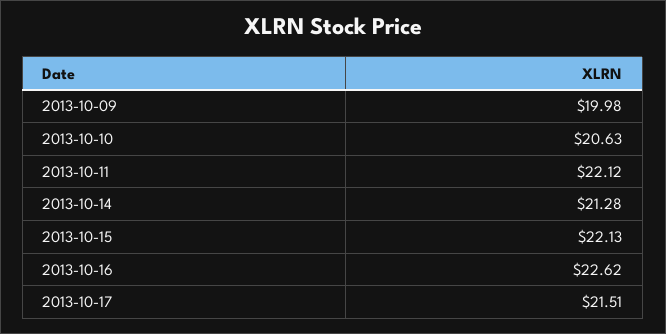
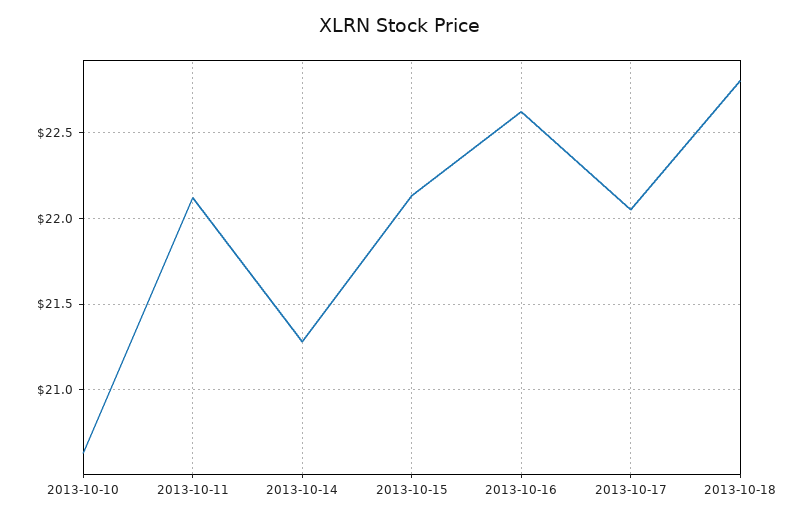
2013-10-09: 19.98 -> none
2013-10-17: 21.51 -> 22.05
2013-10-18: none -> 22.8

